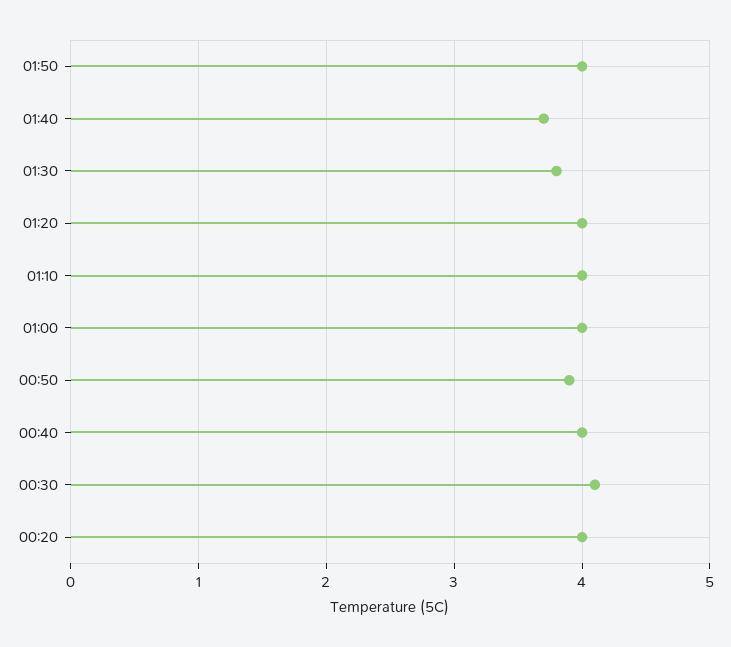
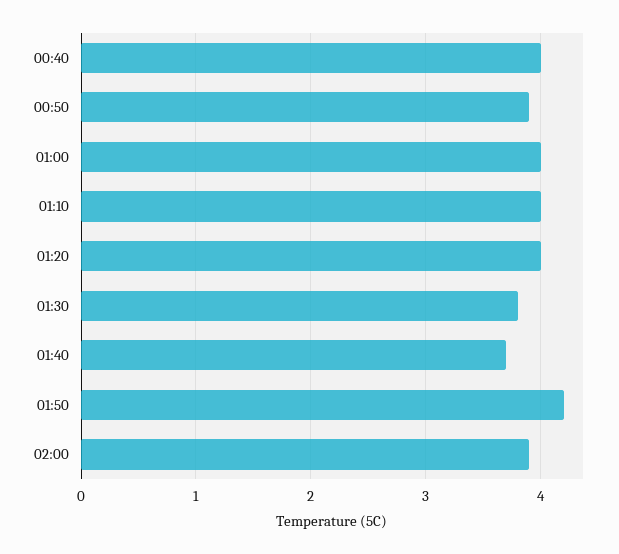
01:50: 4 -> 4.2
00:30: 4.1 -> none
00:20: 4 -> none
02:00: none -> 3.9

